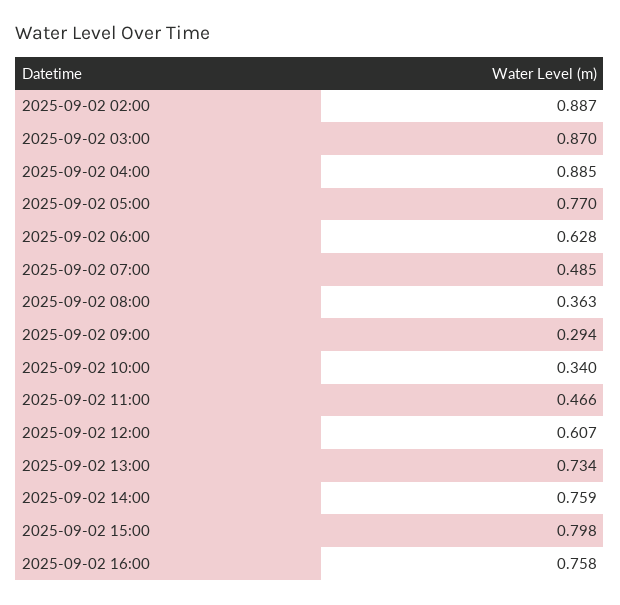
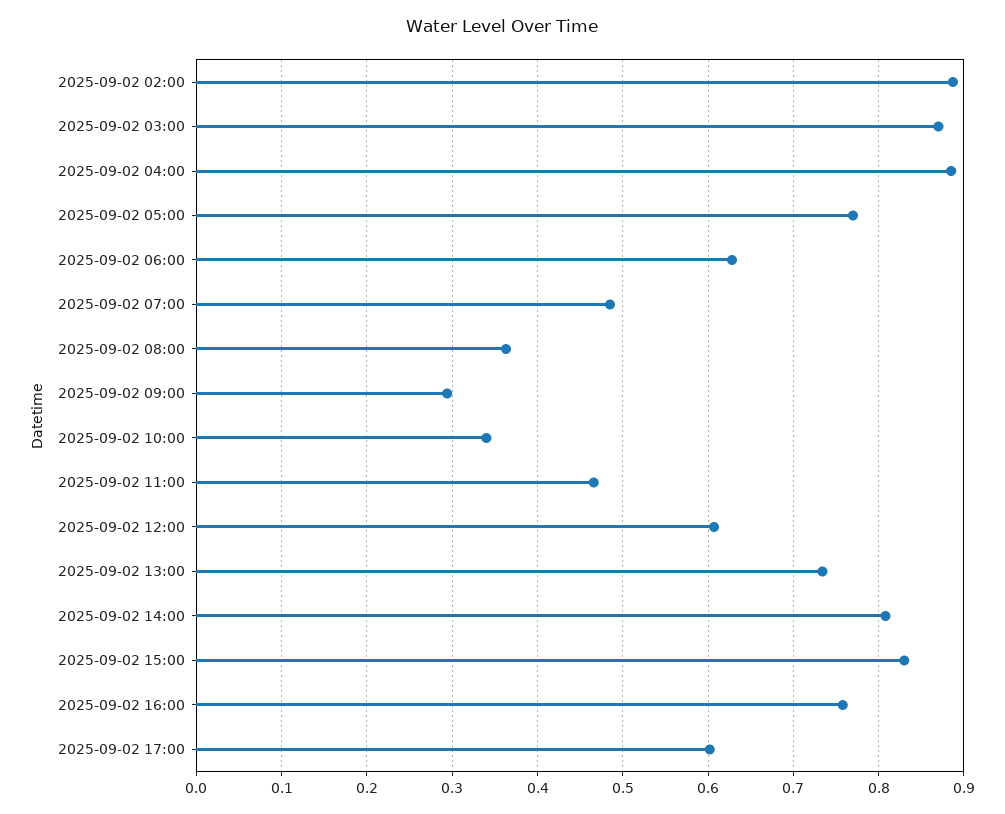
2025-09-02 14:00: 0.759 -> 0.81
2025-09-02 15:00: 0.798 -> 0.83
2025-09-02 17:00: none -> 0.6

